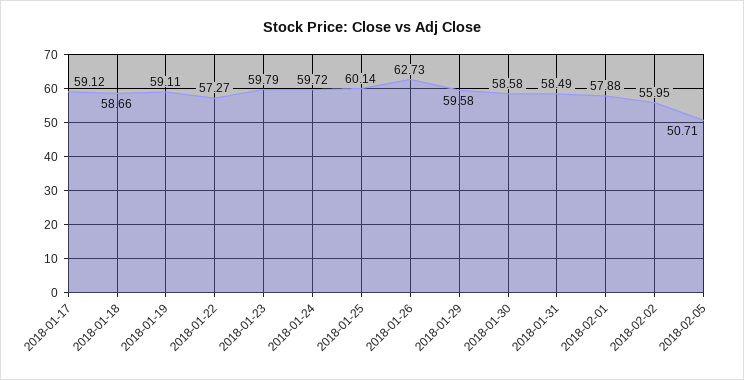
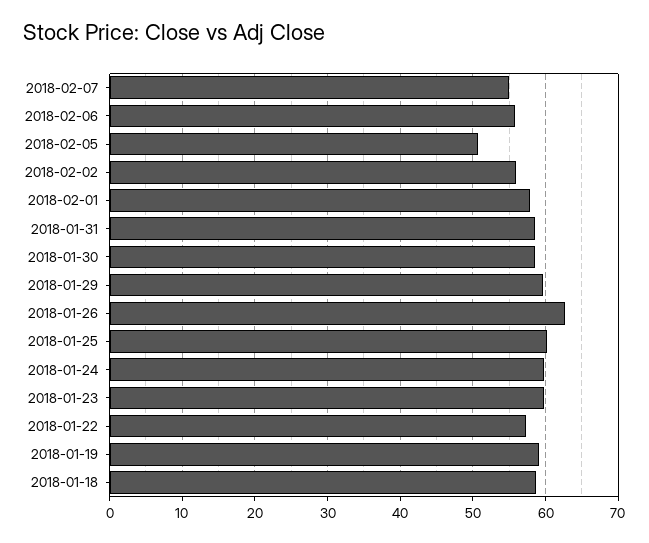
2018-01-17: 59.12 -> none
2018-02-07: none -> 55
2018-02-06: none -> 56

